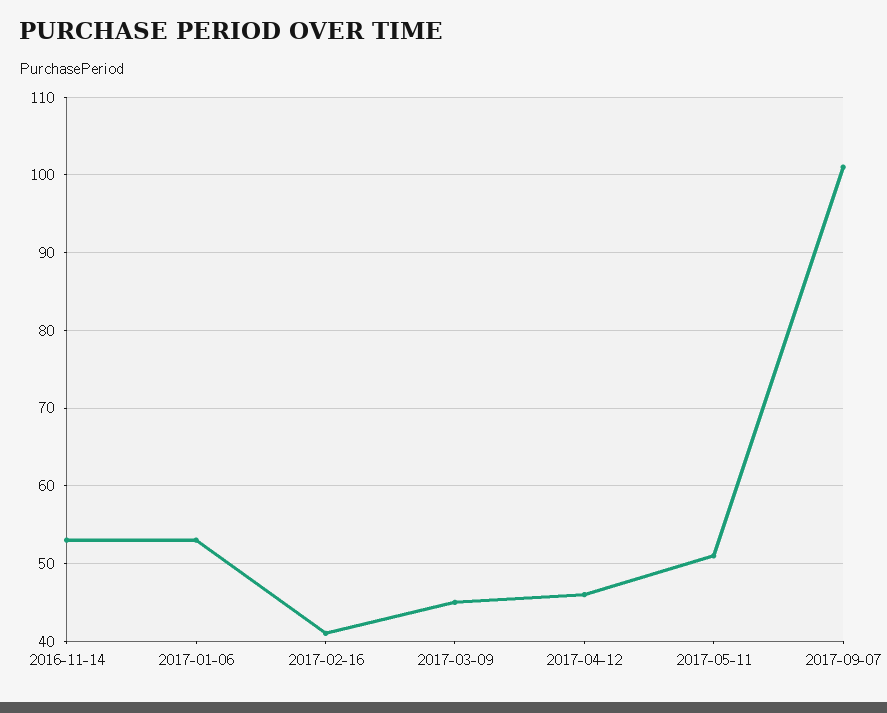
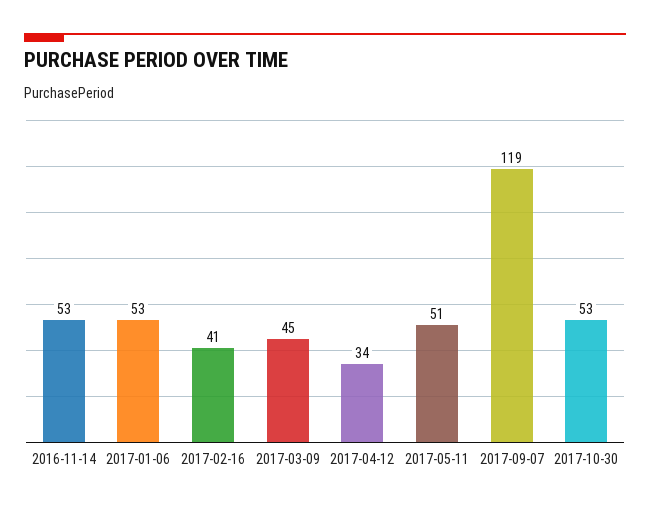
2017-04-12: 46 -> 34
2017-09-07: 101 -> 119
2017-10-30: none -> 53

